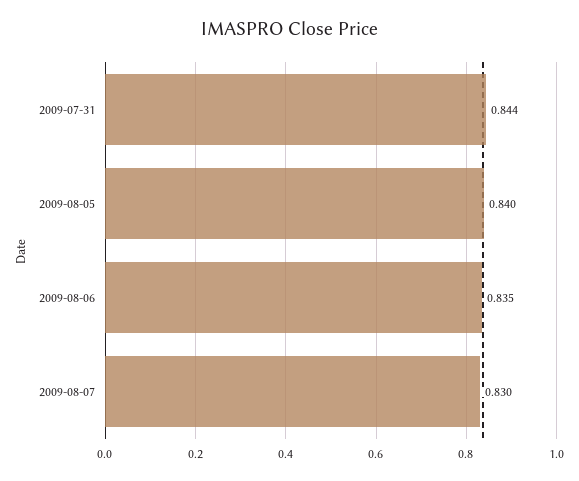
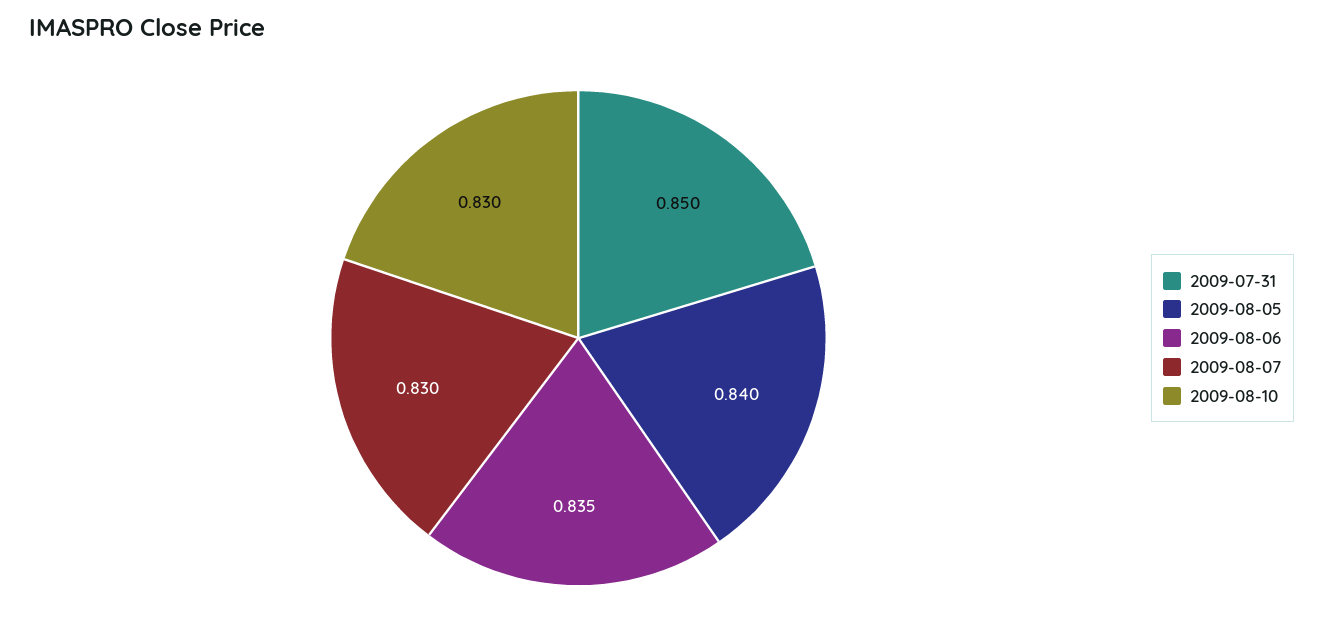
2009-07-31: 0.844 -> 0.85
2009-08-10: none -> 0.83

